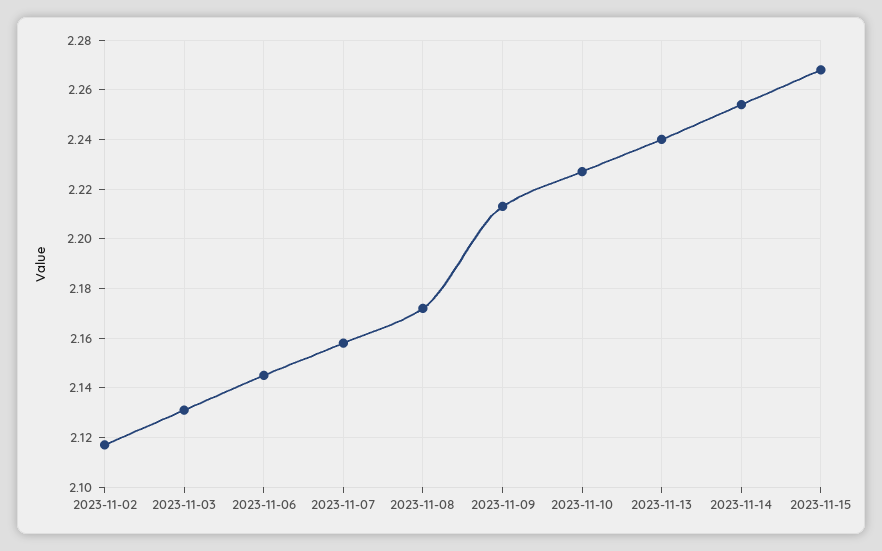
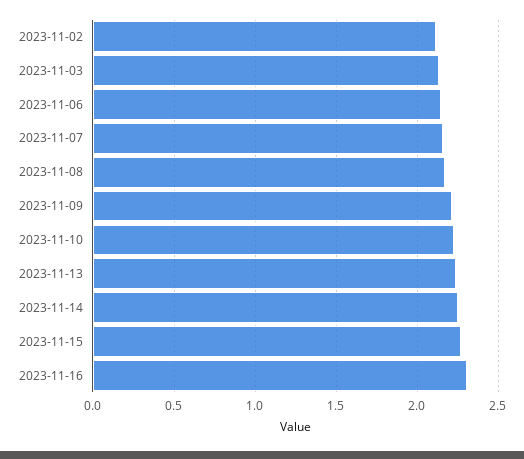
2023-11-16: none -> 2.3

